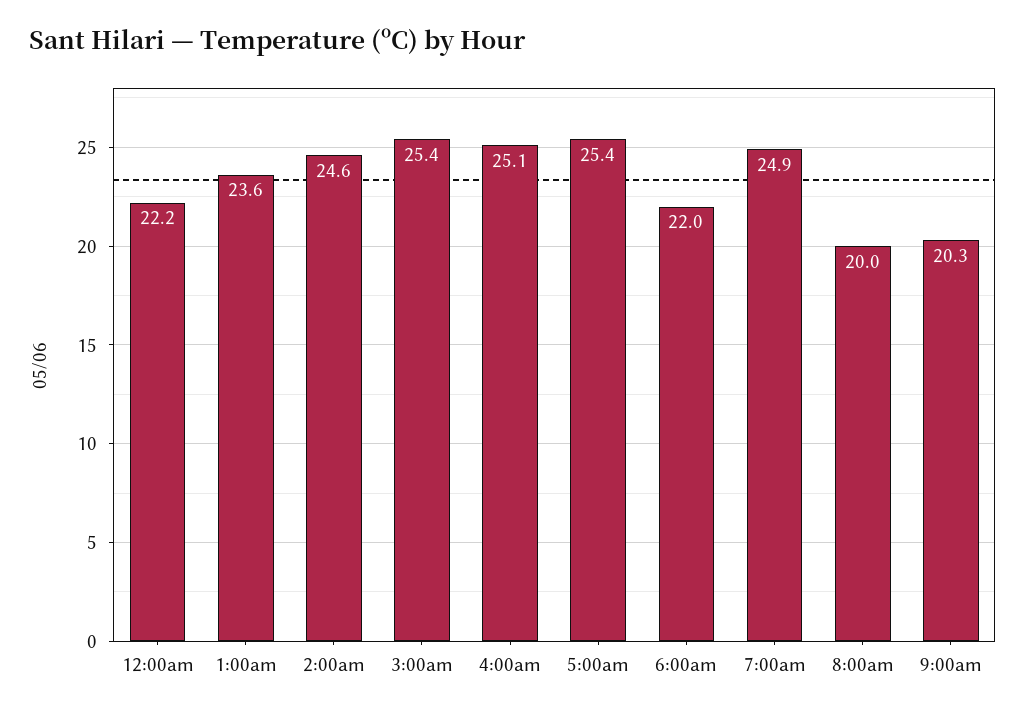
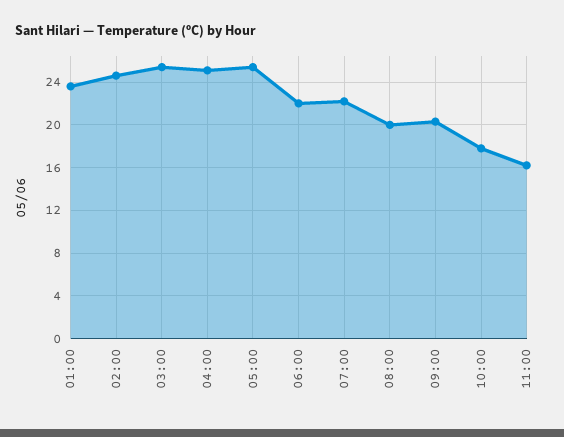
12:00am: 22.2 -> none
7:00am: 24.9 -> 22
10:00: none -> 18
11:00: none -> 16

